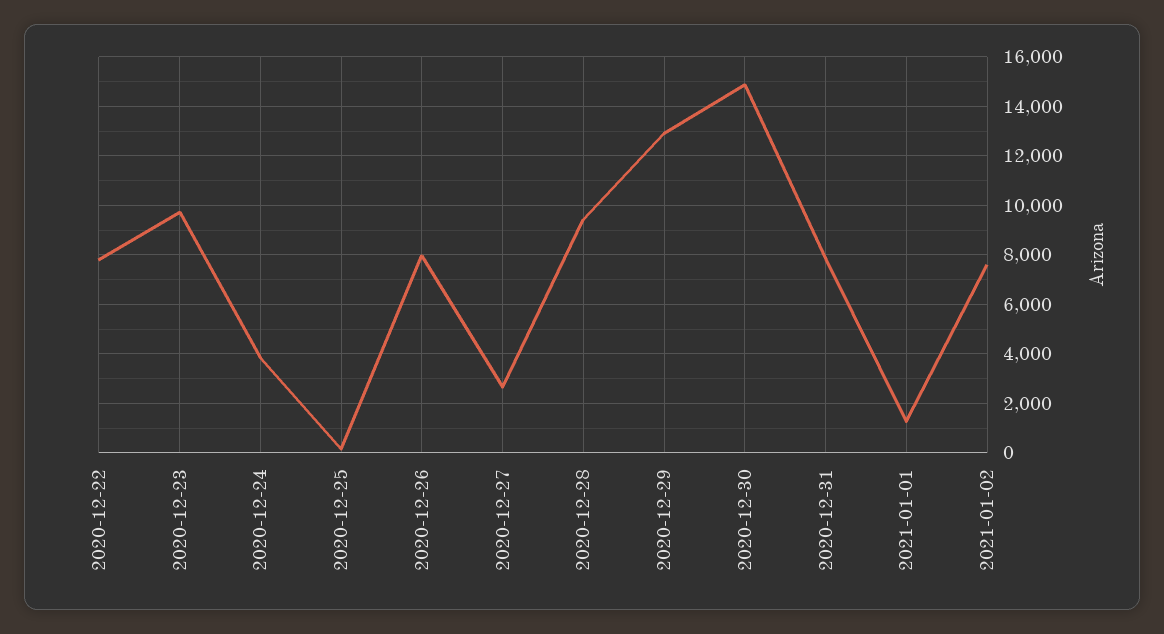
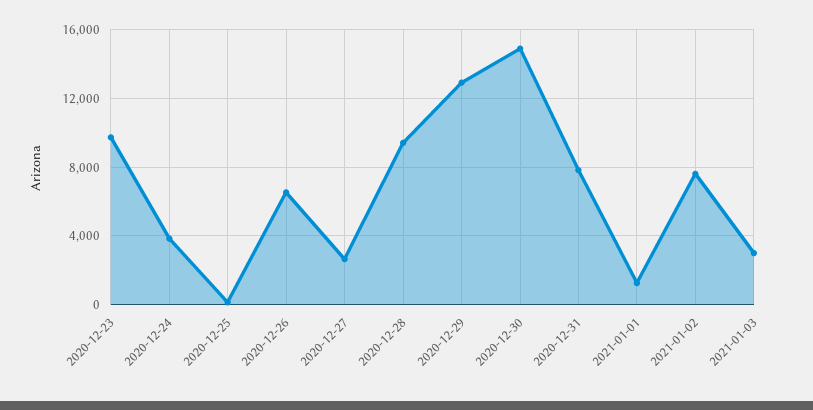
2020-12-22: 7750 -> none
2020-12-26: 8000 -> 6500
2021-01-03: none -> 3000

